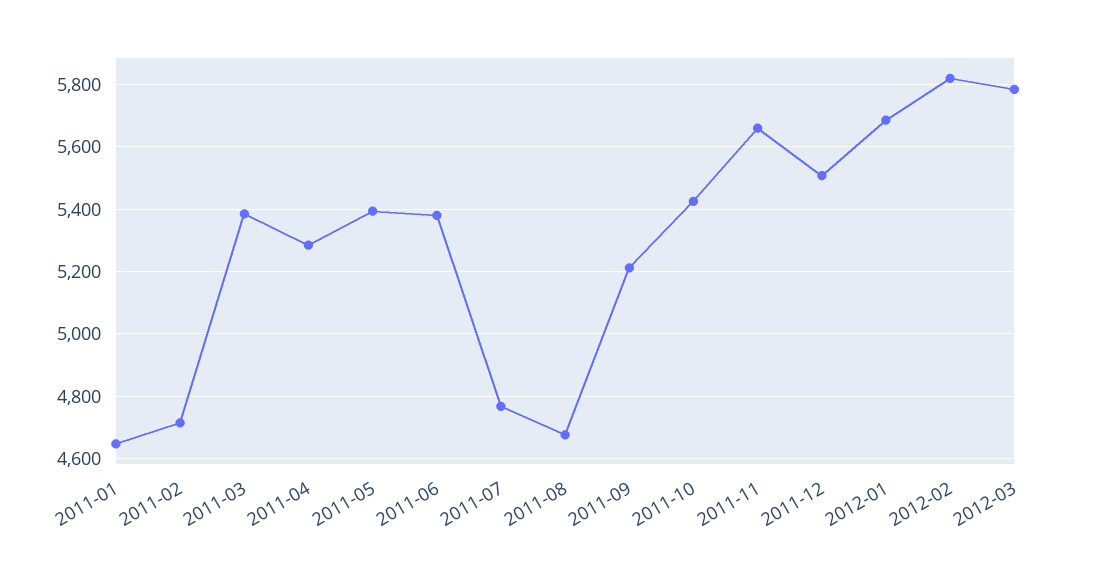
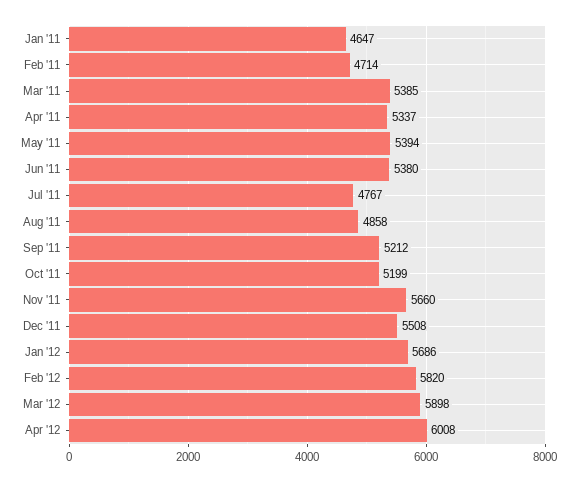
2011-04: 5280 -> 5337
2011-08: 4680 -> 4858
2011-10: 5420 -> 5199
2012-03: 5780 -> 5898
Apr '12: none -> 6008

